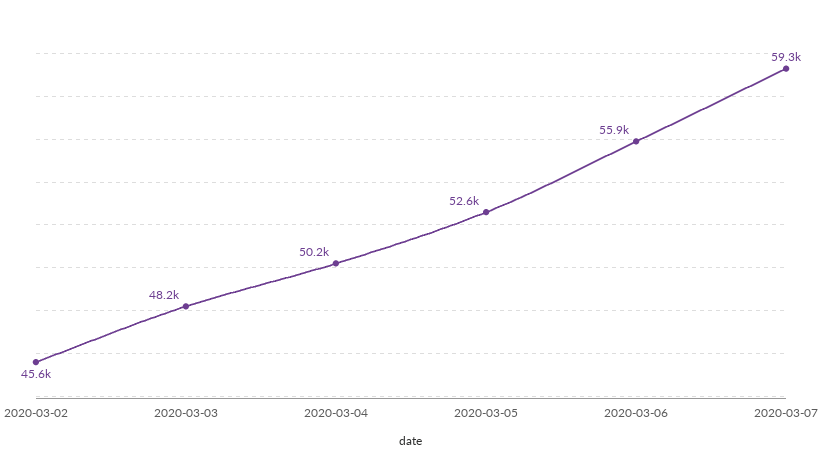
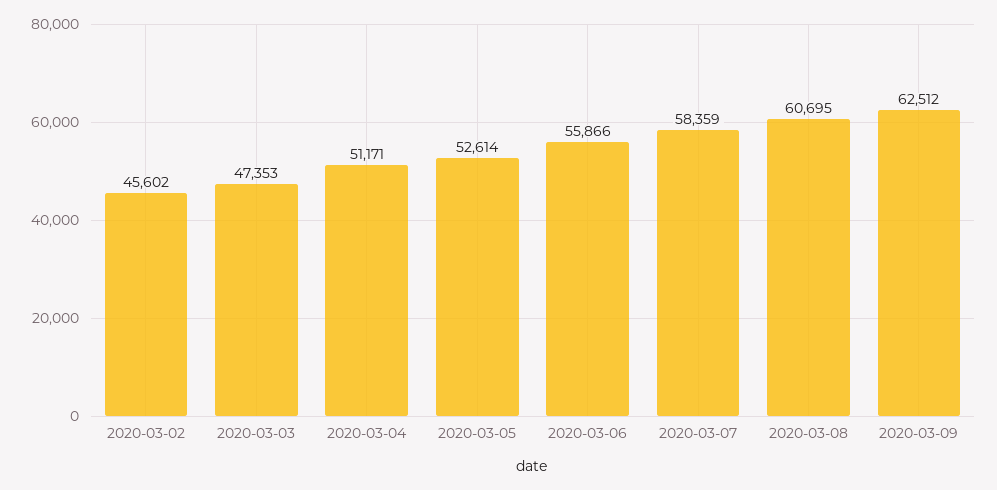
2020-03-03: 48200 -> 47353
2020-03-04: 50200 -> 51171
2020-03-07: 59300 -> 58359
2020-03-08: none -> 60695
2020-03-09: none -> 62512

